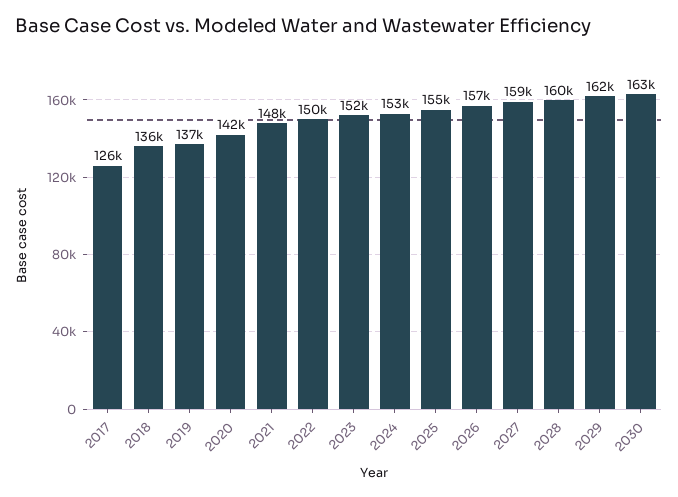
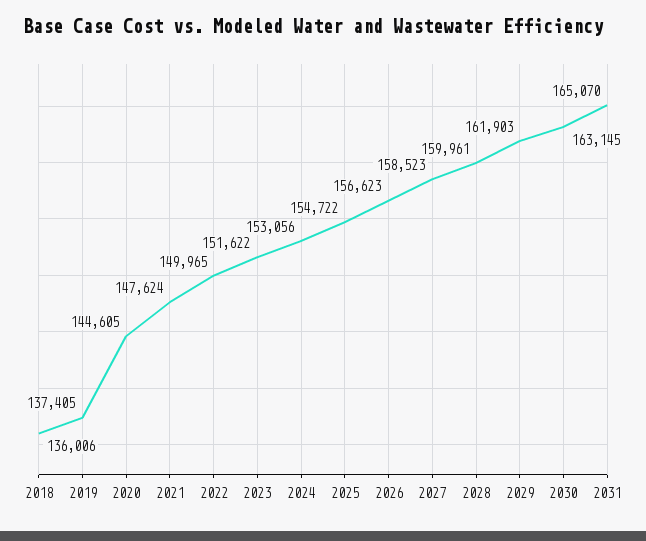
2017: 126000 -> none
2020: 142000 -> 144605
2031: none -> 165070

